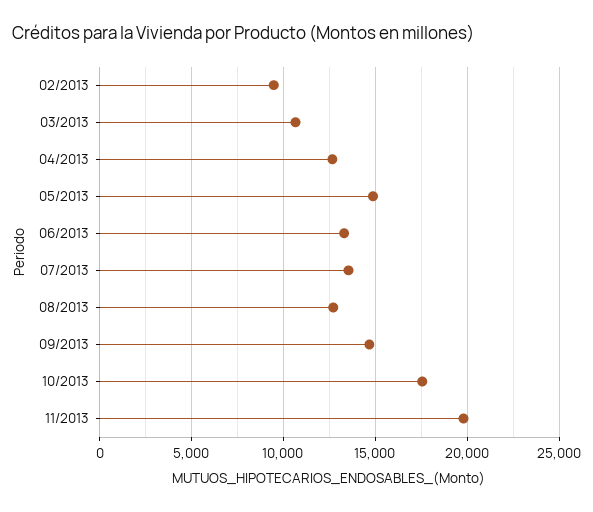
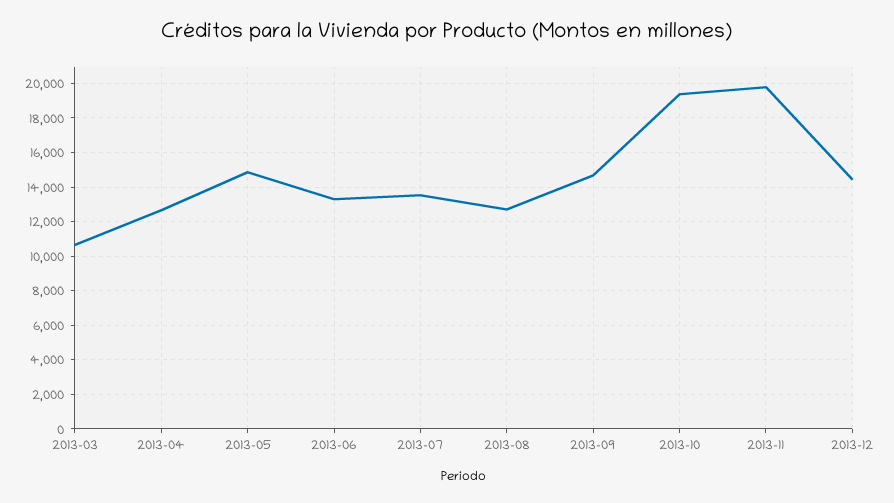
02/2013: 9500 -> none
10/2013: 17500 -> 19500
2013-12: none -> 14500

